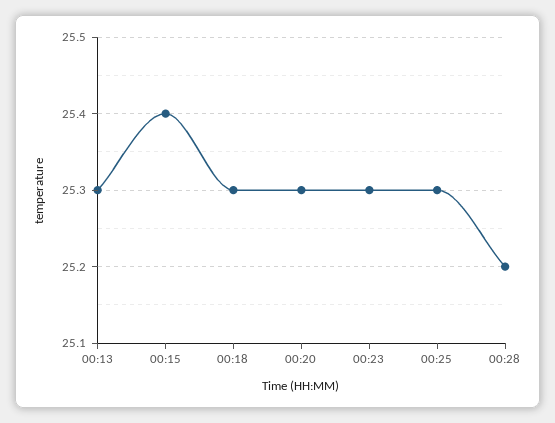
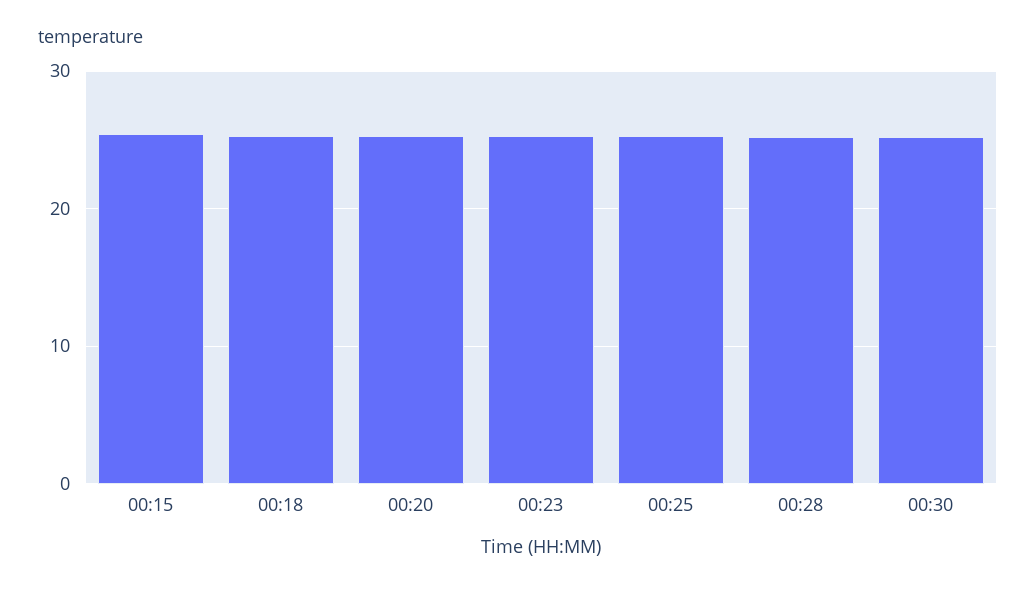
00:13: 25.3 -> none
00:30: none -> 25

